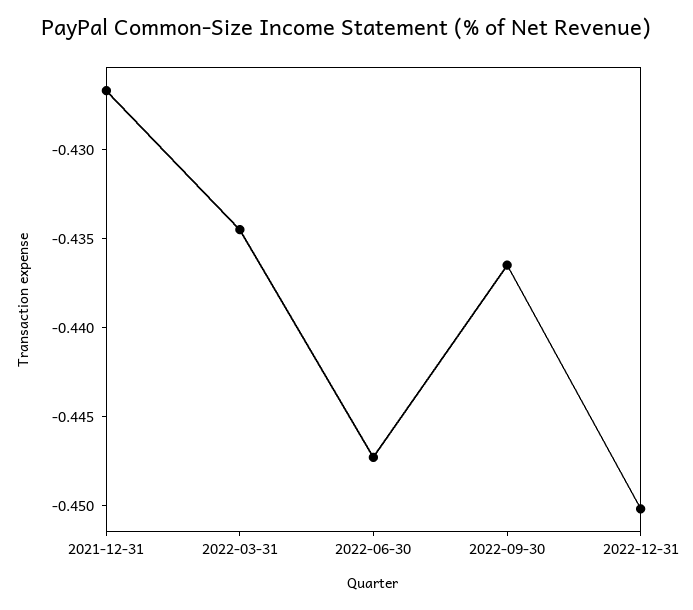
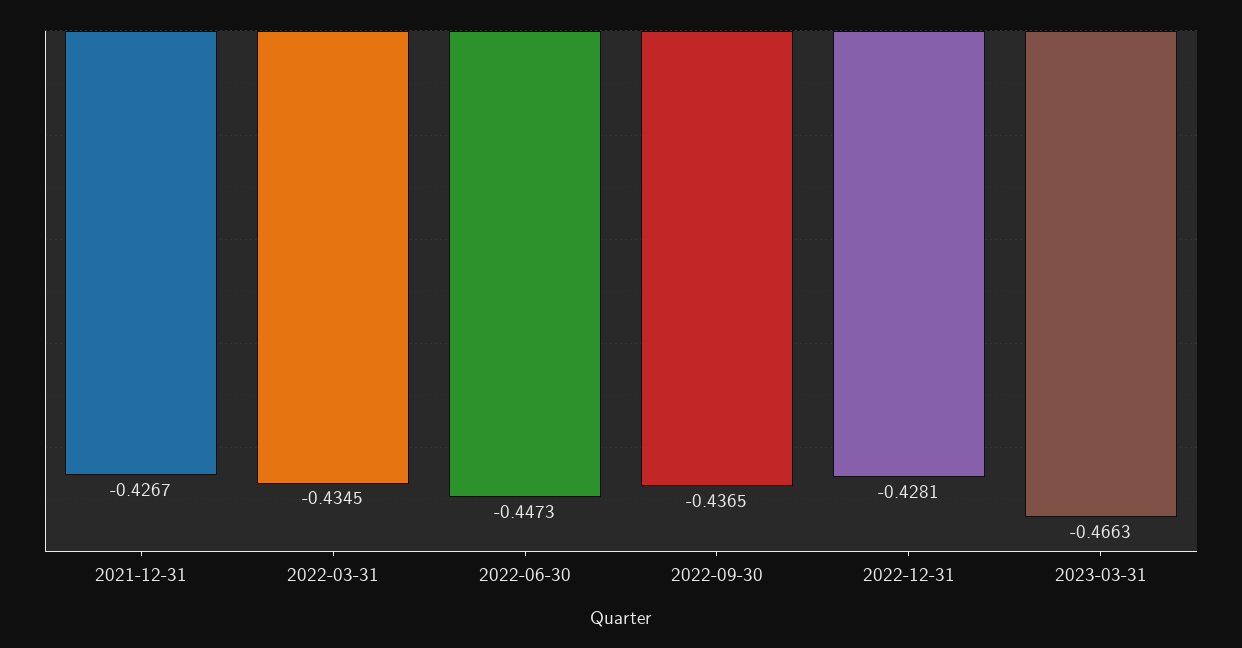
2022-12-31: -0.45 -> -0.4281
2023-03-31: none -> -0.4663

